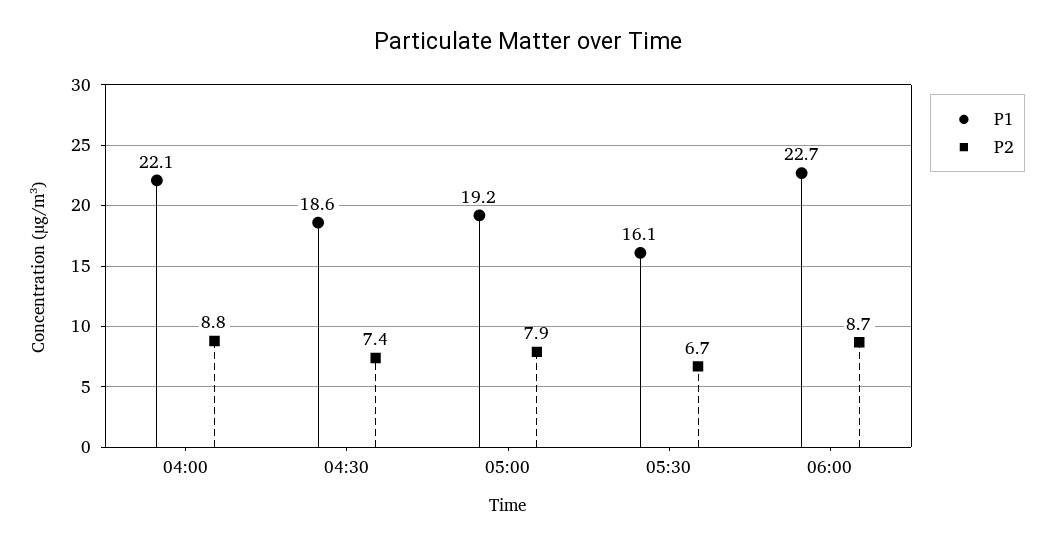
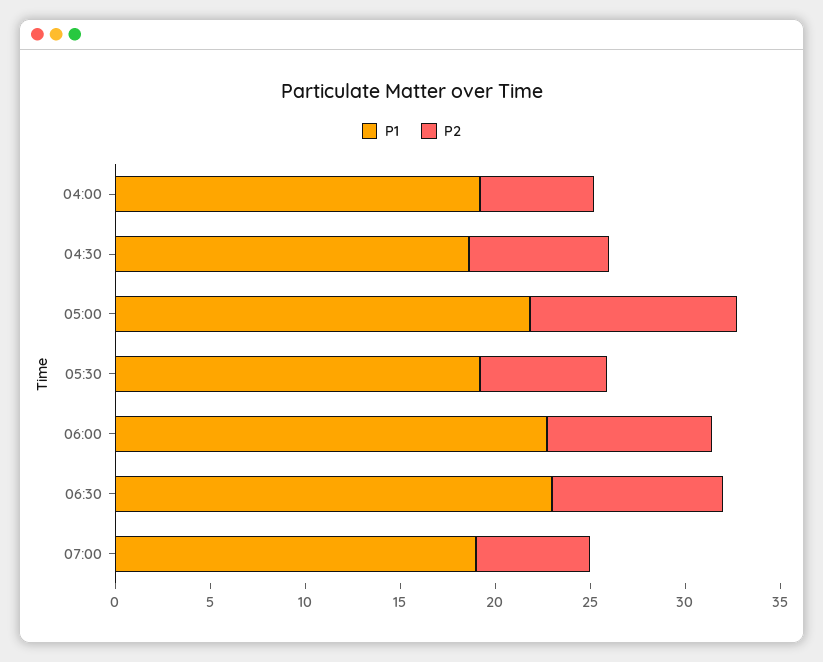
P1, 04:00: 22.1 -> 19
P2, 04:00: 8.8 -> 6
P1, 05:00: 19.2 -> 22
P2, 05:00: 7.9 -> 11
P1, 05:30: 16.1 -> 19
P1, 06:30: none -> 23
P2, 06:30: none -> 9
P1, 07:00: none -> 19
P2, 07:00: none -> 6

